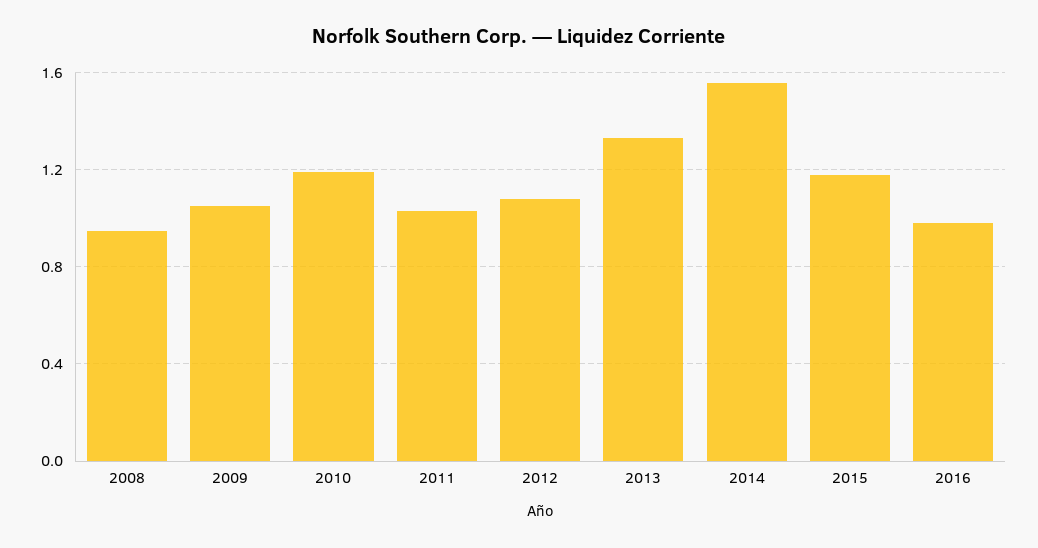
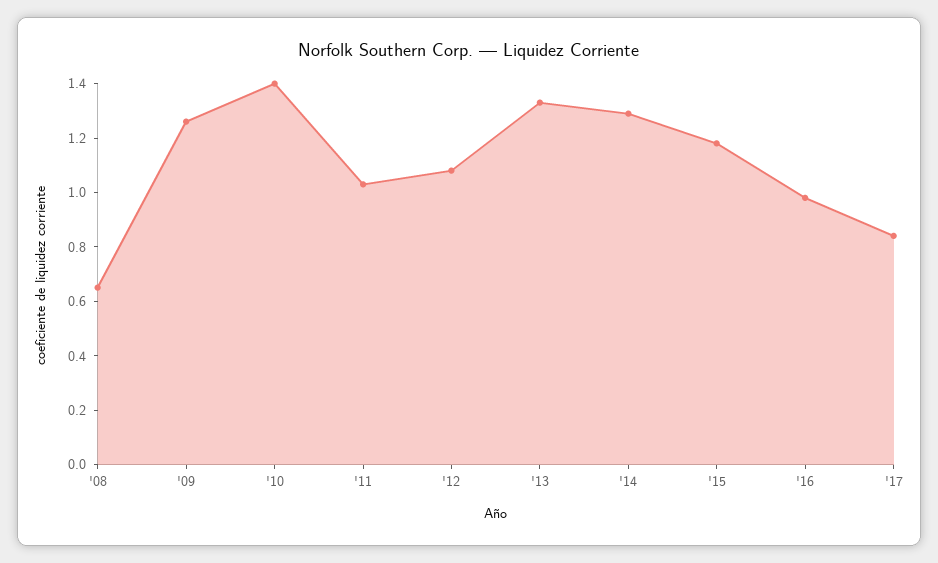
2008: 0.95 -> 0.65
2009: 1.05 -> 1.25
2010: 1.2 -> 1.4
2014: 1.55 -> 1.3
'17: none -> 0.85

